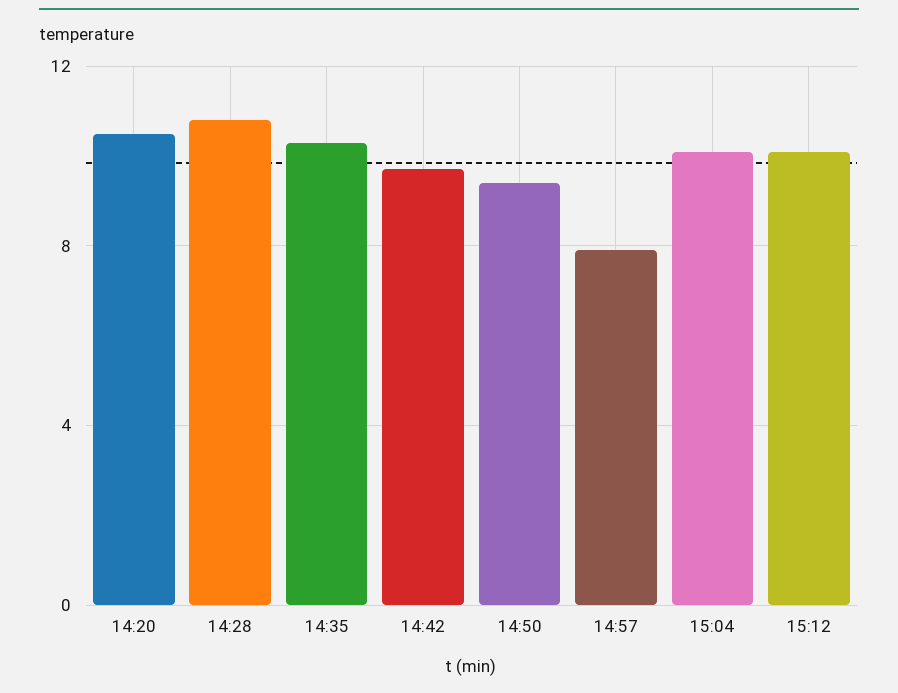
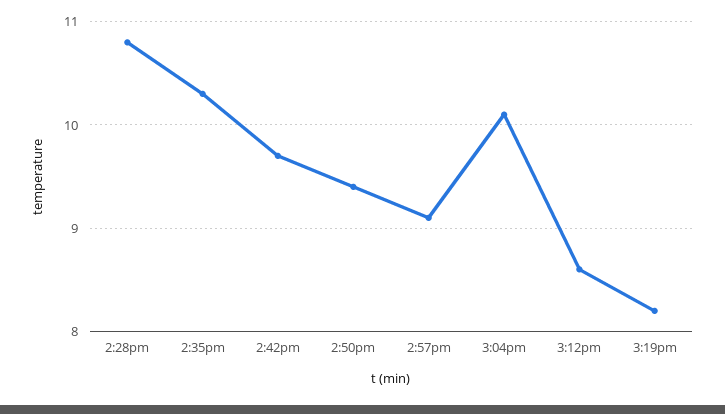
14:20: 10.5 -> none
14:57: 8 -> 9.1
15:12: 10 -> 8.6
3:19pm: none -> 8.2

